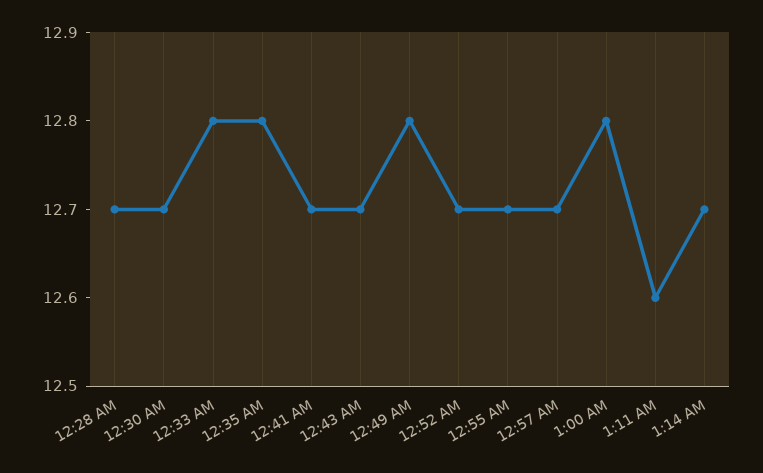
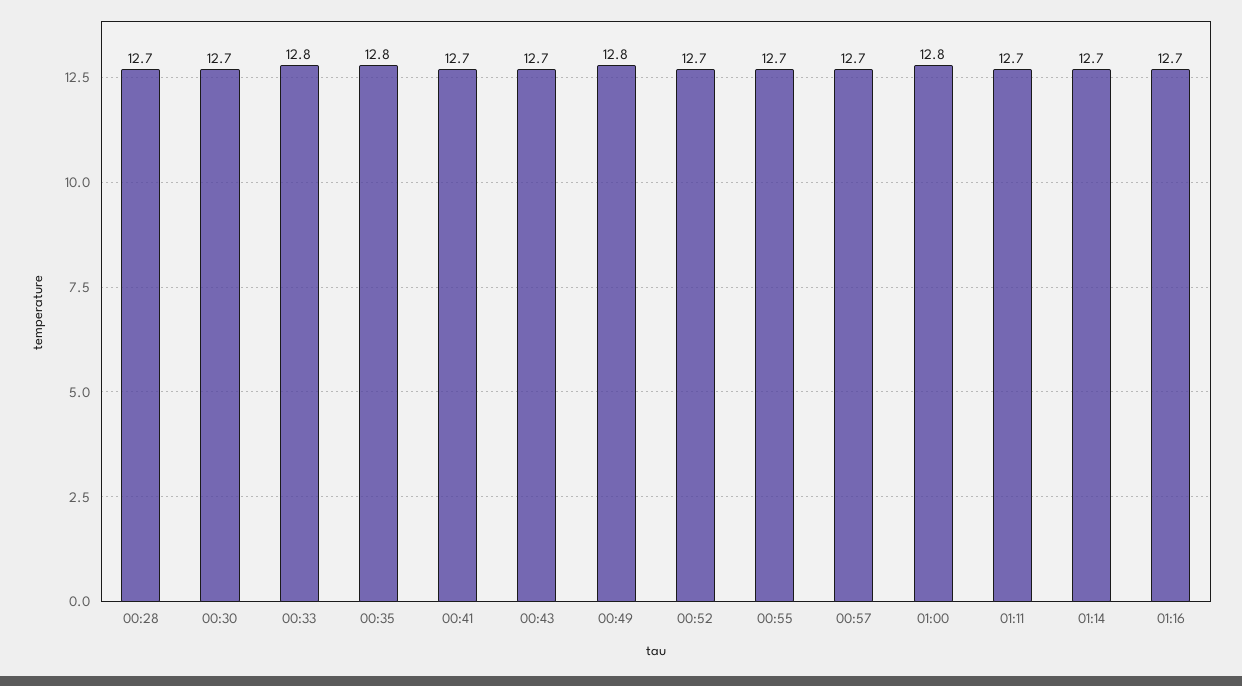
1:11 AM: 12.6 -> 12.7
01:16: none -> 12.7

